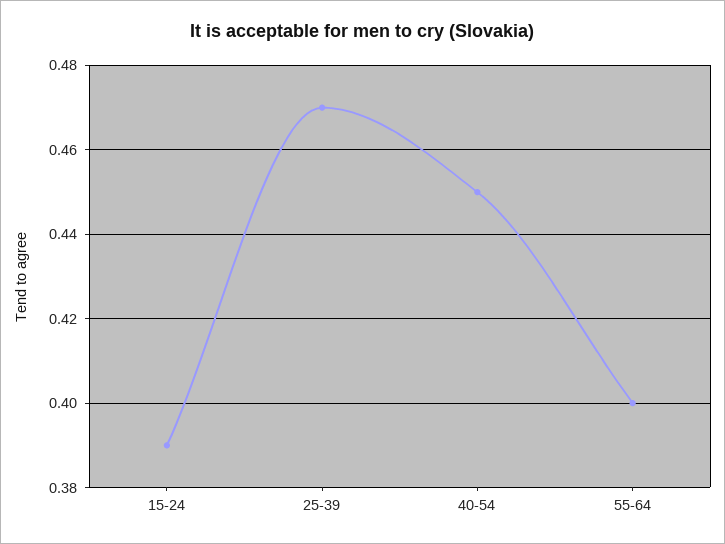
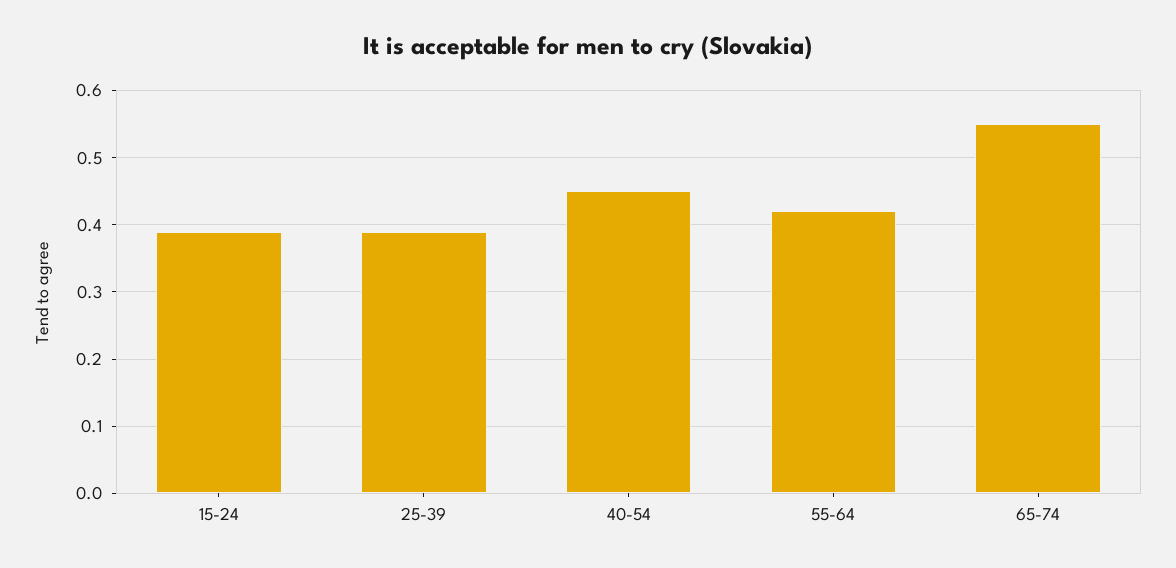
25-39: 0.47 -> 0.39
55-64: 0.4 -> 0.42
65-74: none -> 0.55

